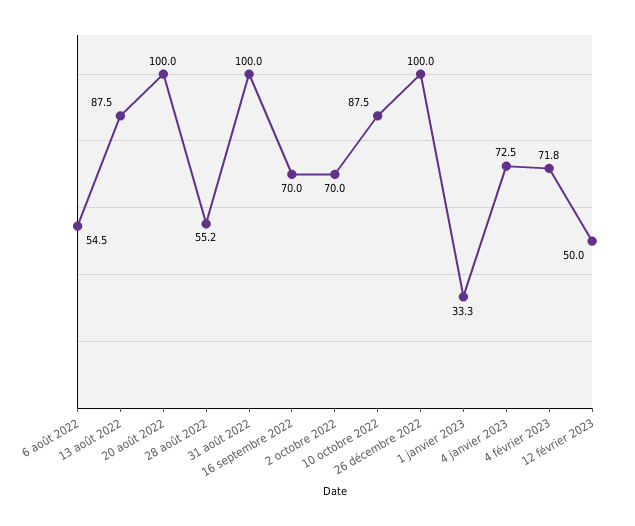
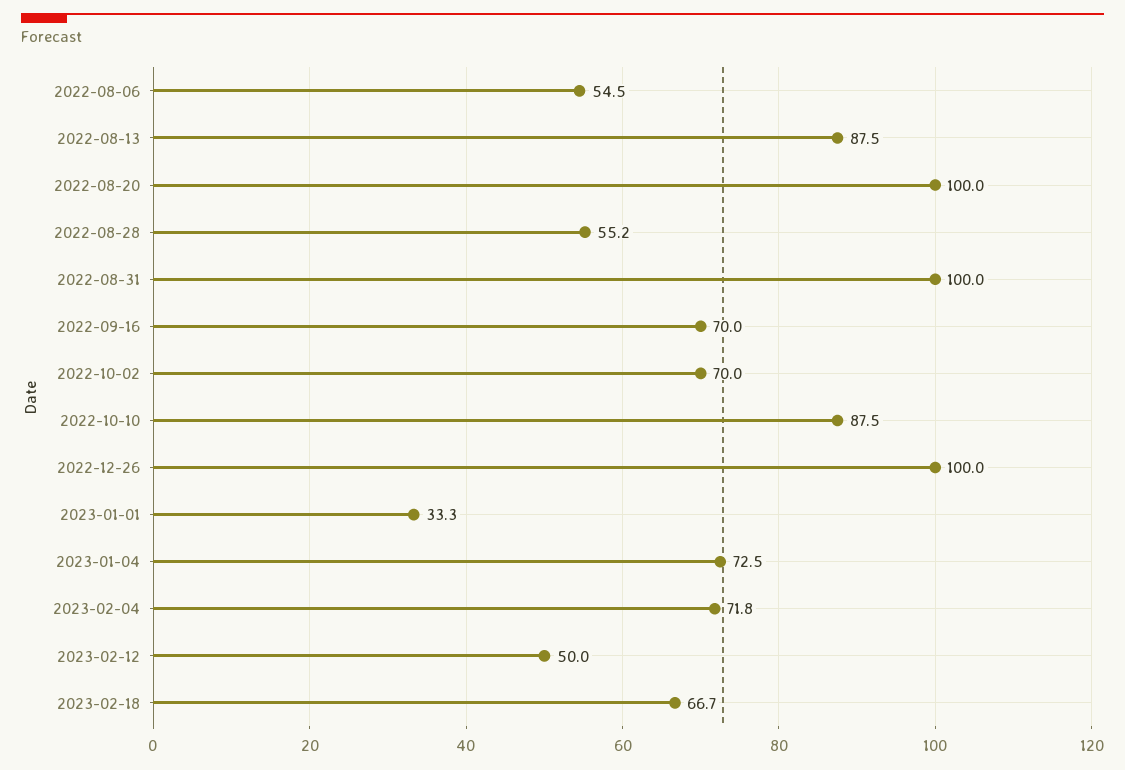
2023-02-18: none -> 66.7

